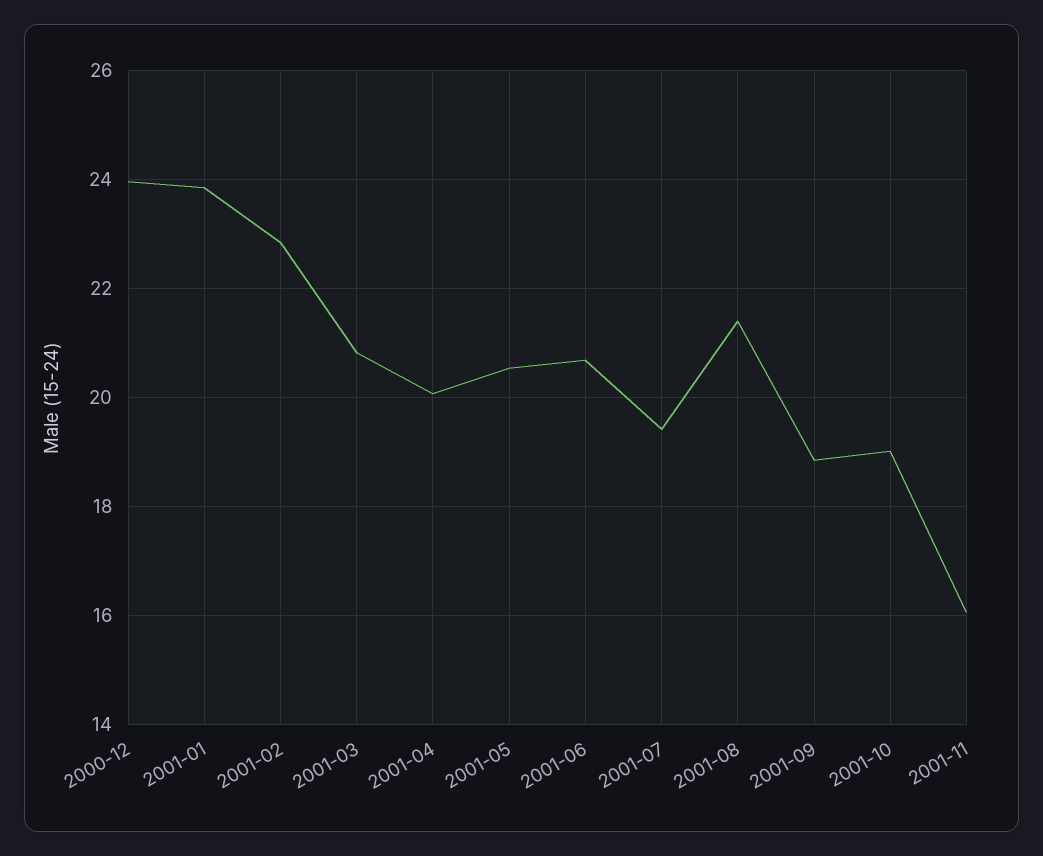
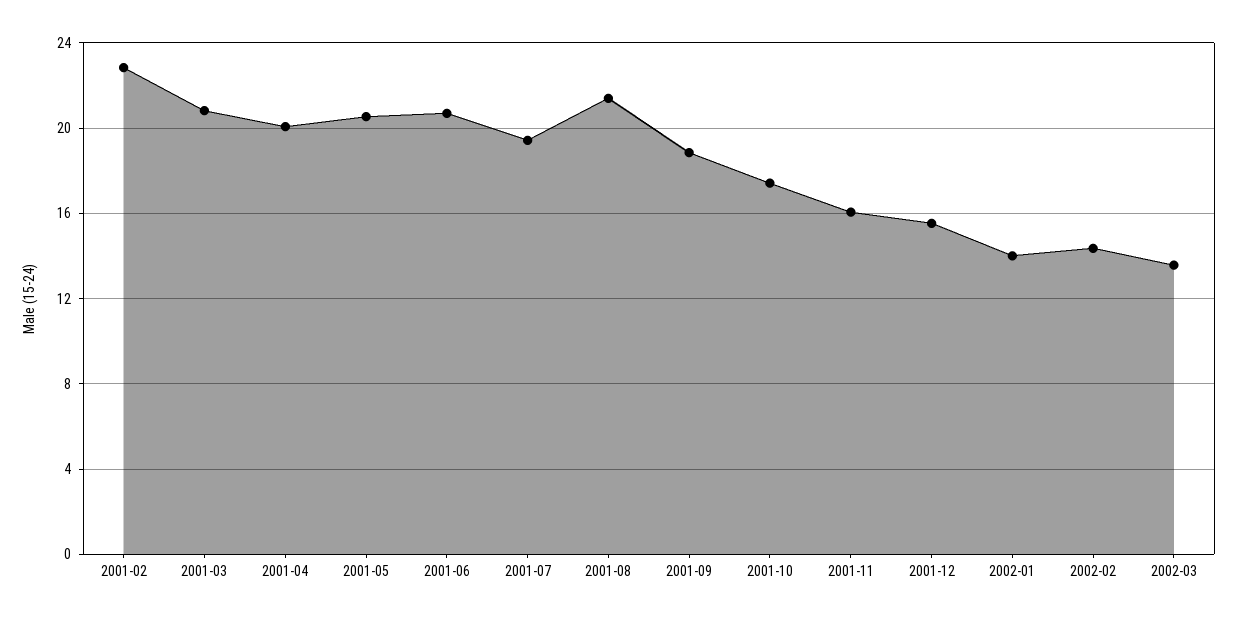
2000-12: 24 -> none
2001-01: 23.8 -> none
2001-10: 19 -> 17.5
2001-12: none -> 15.5
2002-01: none -> 14
2002-02: none -> 14.5
2002-03: none -> 13.5

